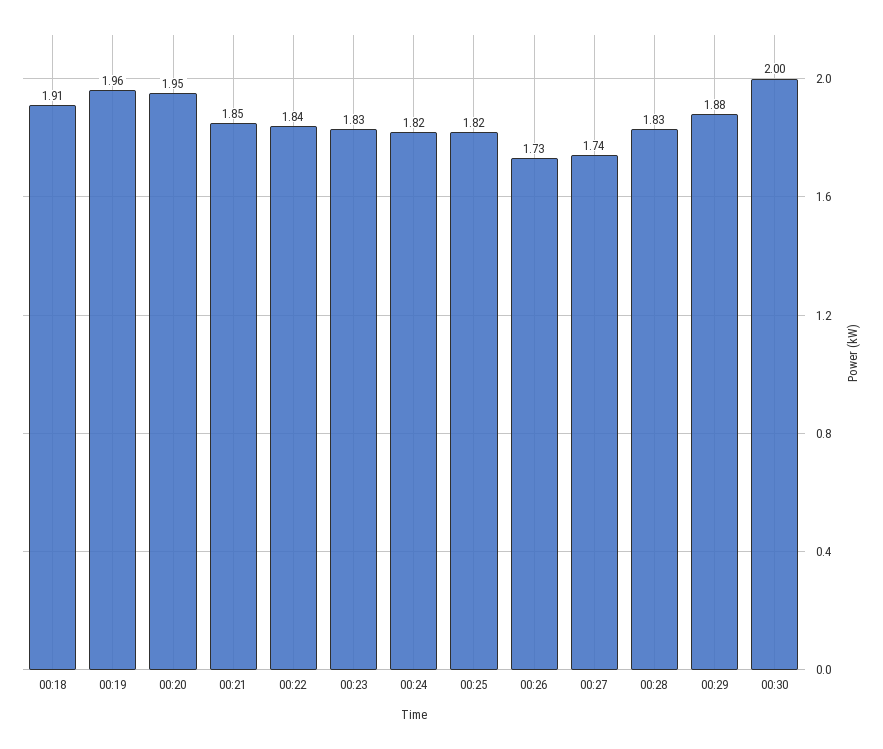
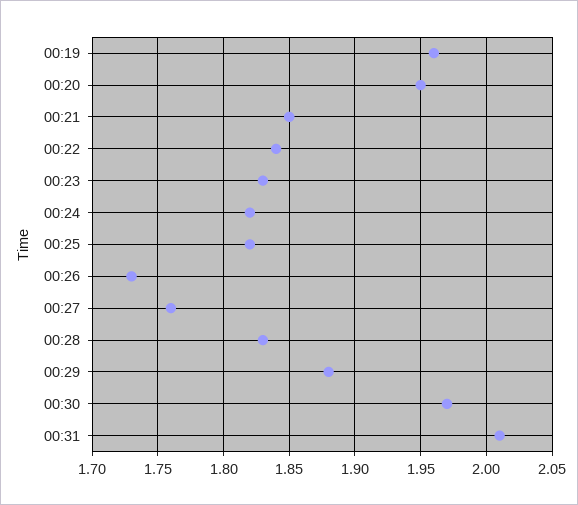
00:18: 1.91 -> none
00:27: 1.74 -> 1.76
00:30: 2 -> 1.97
00:31: none -> 2.01

